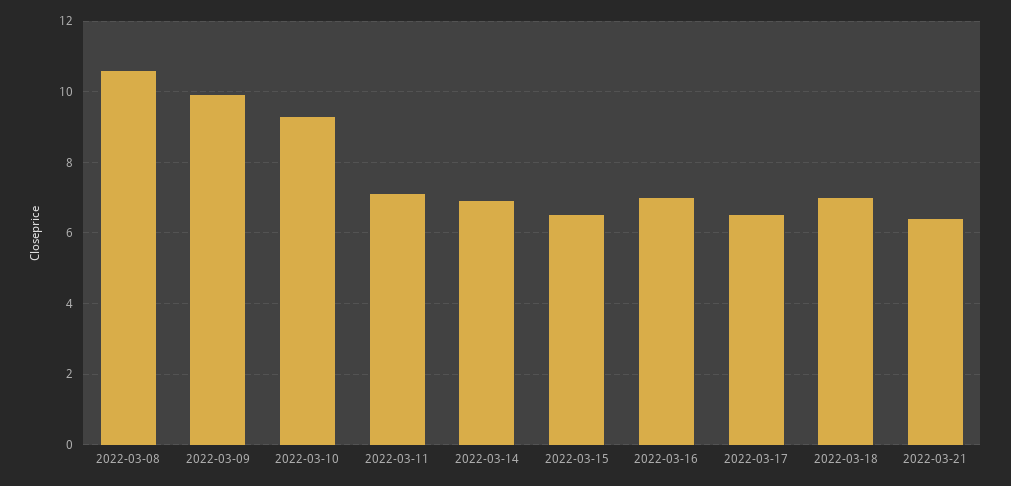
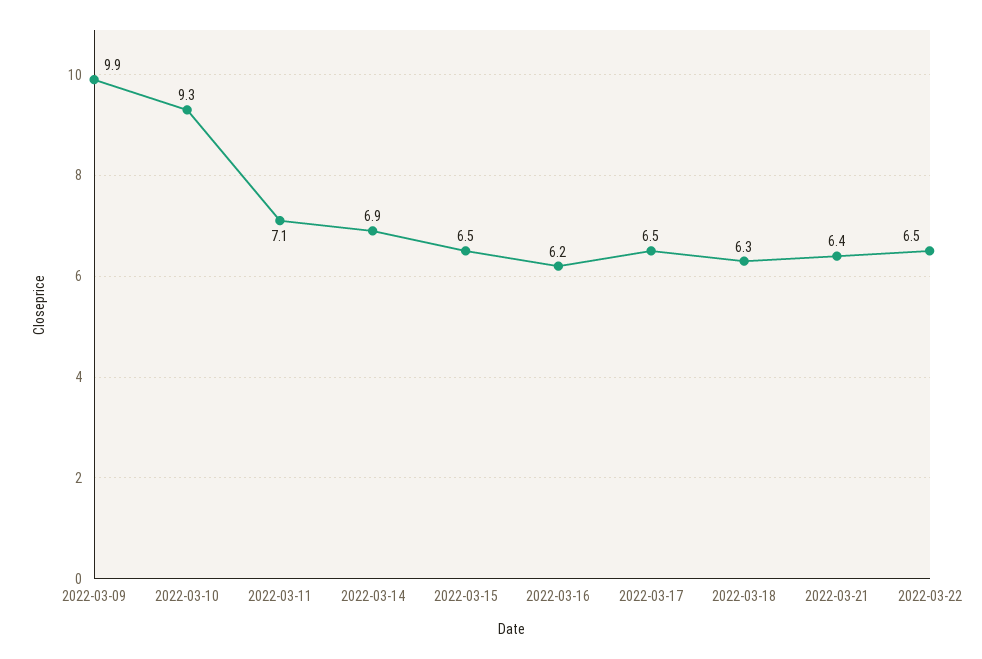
2022-03-08: 10.6 -> none
2022-03-16: 7 -> 6.2
2022-03-18: 7 -> 6.3
2022-03-22: none -> 6.5

